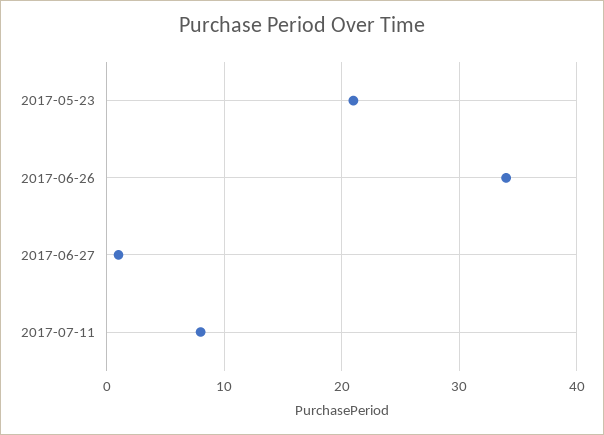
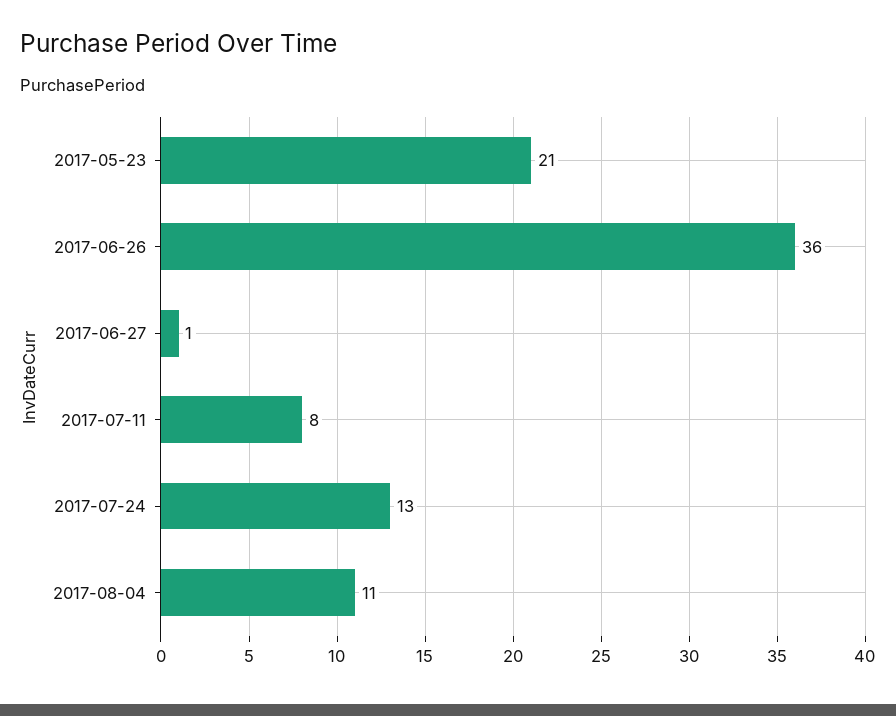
2017-06-26: 34 -> 36
2017-07-24: none -> 13
2017-08-04: none -> 11

